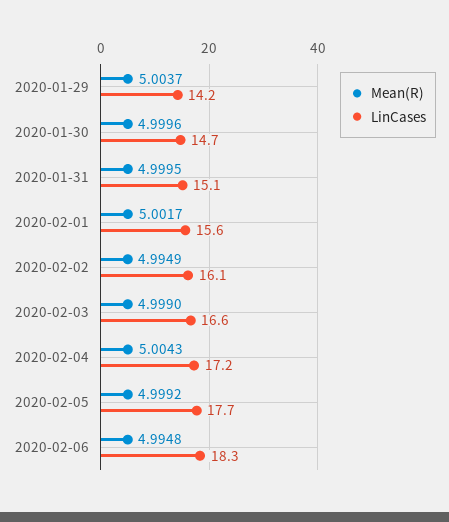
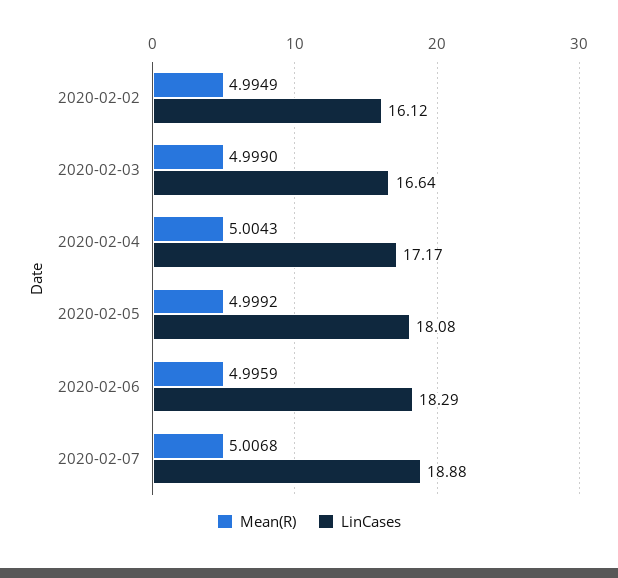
Mean(R), 2020-01-29: 5.0037 -> none
LinCases, 2020-01-29: 14.2 -> none
Mean(R), 2020-01-30: 4.9996 -> none
LinCases, 2020-01-30: 14.7 -> none
Mean(R), 2020-01-31: 4.9995 -> none
LinCases, 2020-01-31: 15.1 -> none
Mean(R), 2020-02-01: 5.0017 -> none
LinCases, 2020-02-01: 15.6 -> none
LinCases, 2020-02-05: 17.7 -> 18.08
Mean(R), 2020-02-06: 4.9948 -> 4.9959
Mean(R), 2020-02-07: none -> 5.0068
LinCases, 2020-02-07: none -> 18.88

